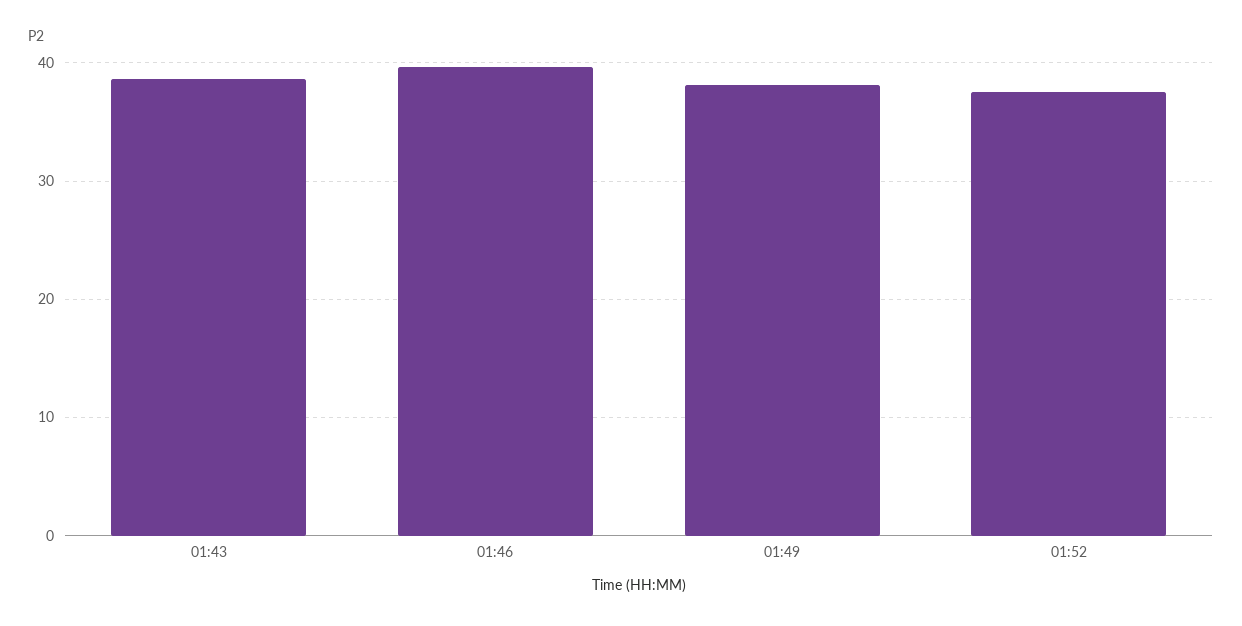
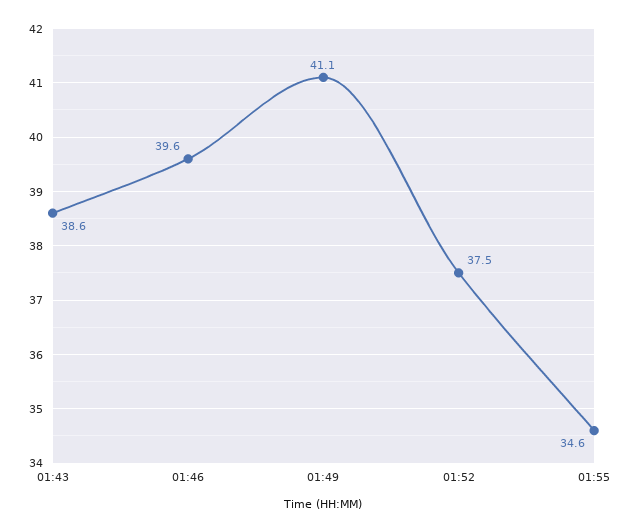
01:49: 38 -> 41.1
01:55: none -> 34.6

